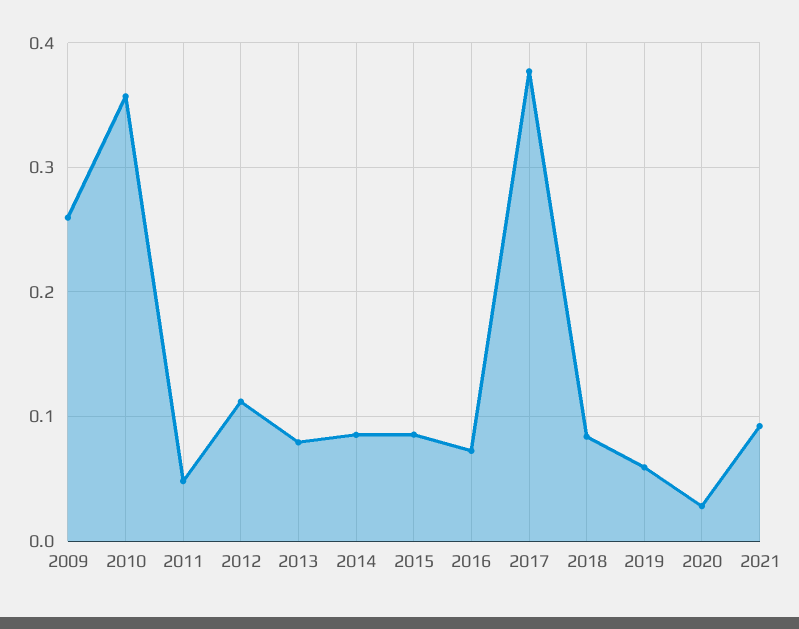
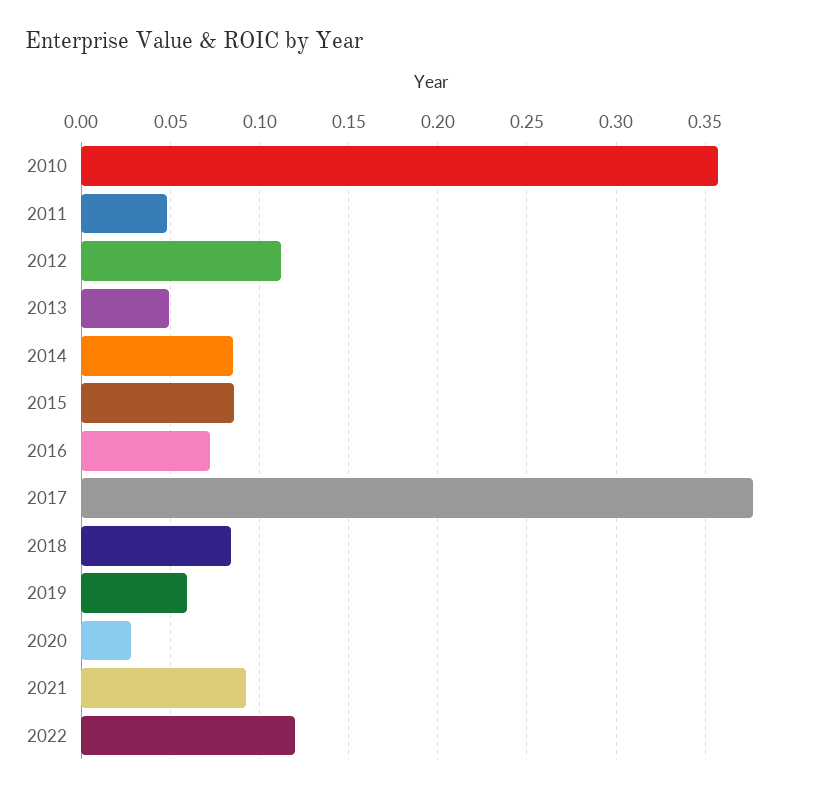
2009: 0.26 -> none
2013: 0.08 -> 0.05
2022: none -> 0.12

